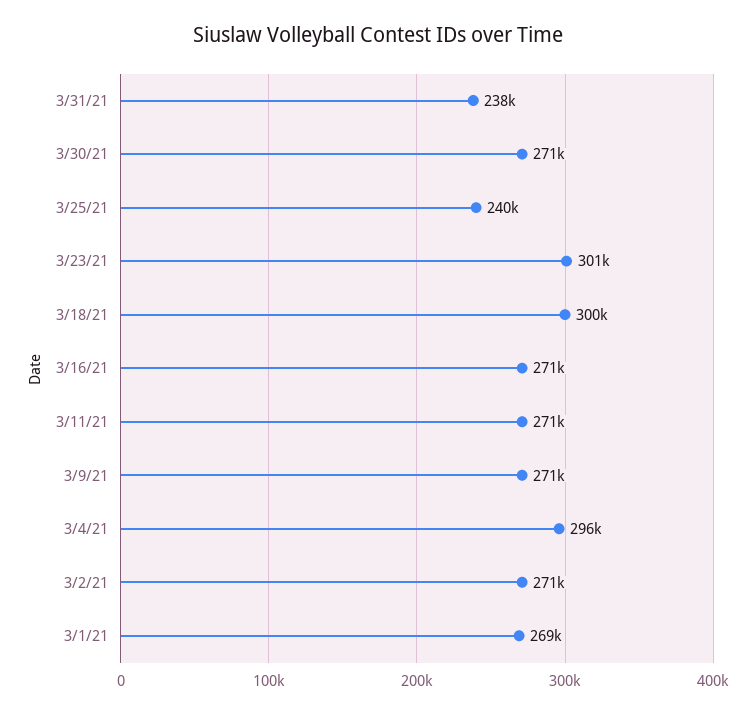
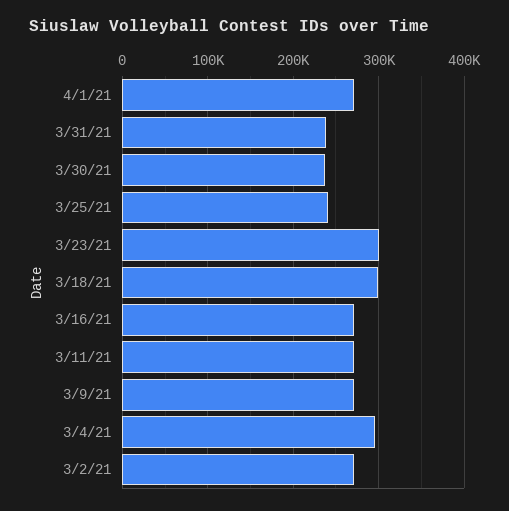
3/30/21: 271000 -> 240000
3/1/21: 269000 -> none
4/1/21: none -> 270000

